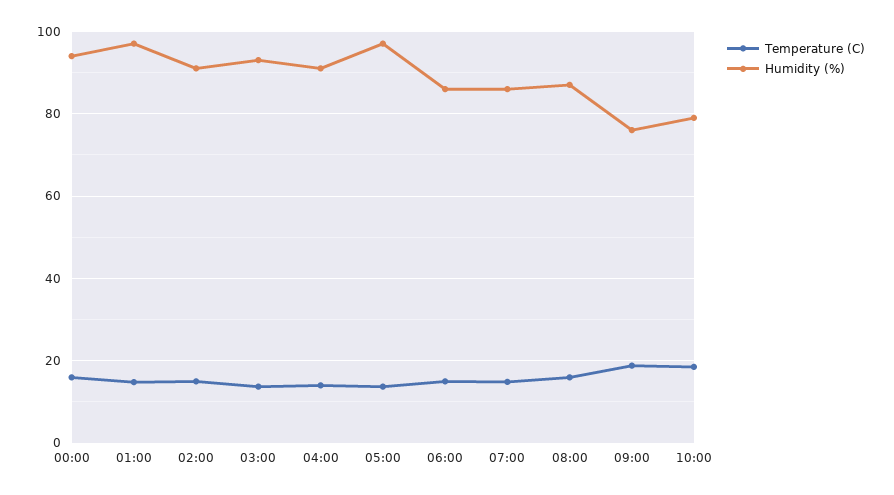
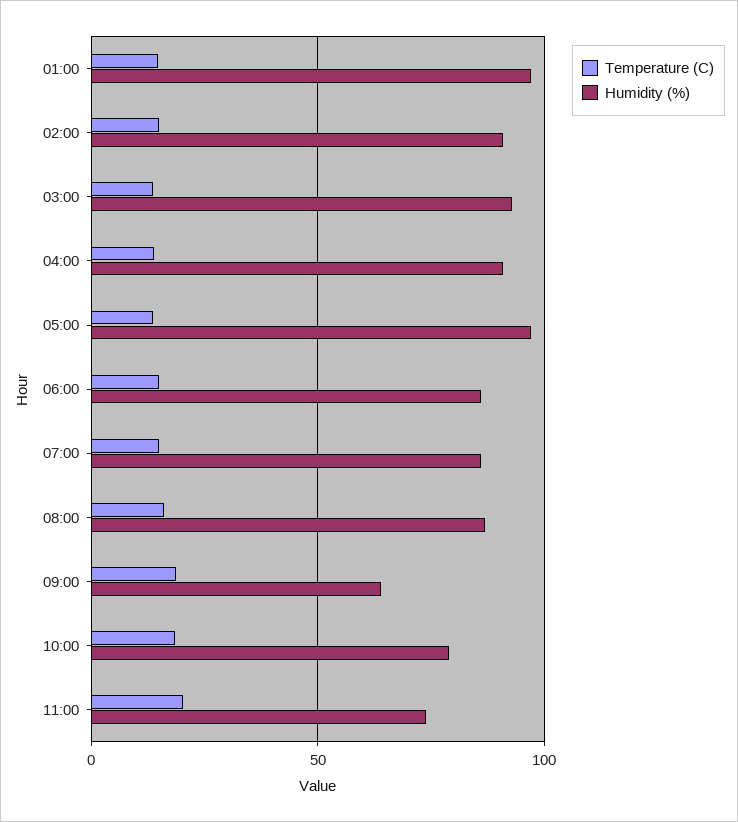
Temperature (C), 00:00: 16 -> none
Humidity (%), 00:00: 94 -> none
Humidity (%), 09:00: 76 -> 65
Temperature (C), 11:00: none -> 20
Humidity (%), 11:00: none -> 75

